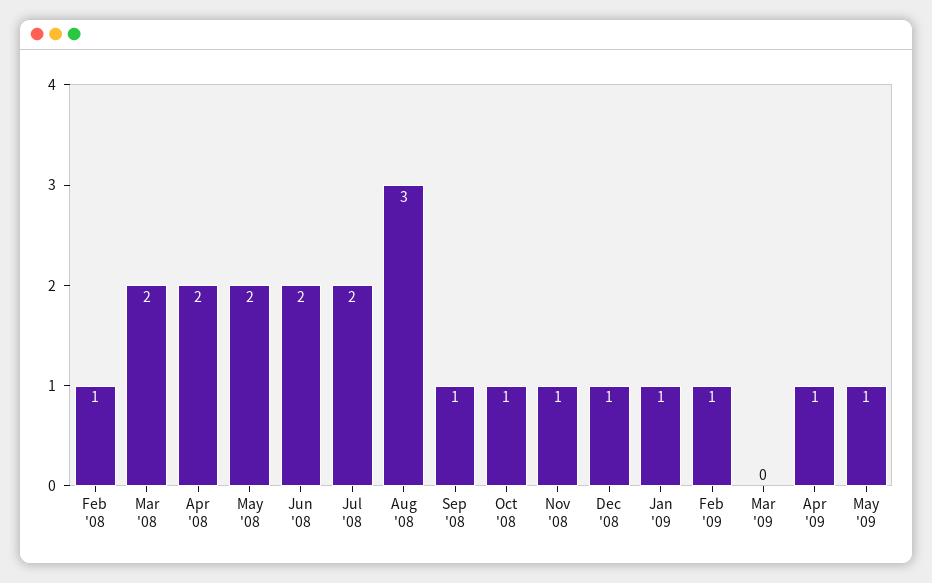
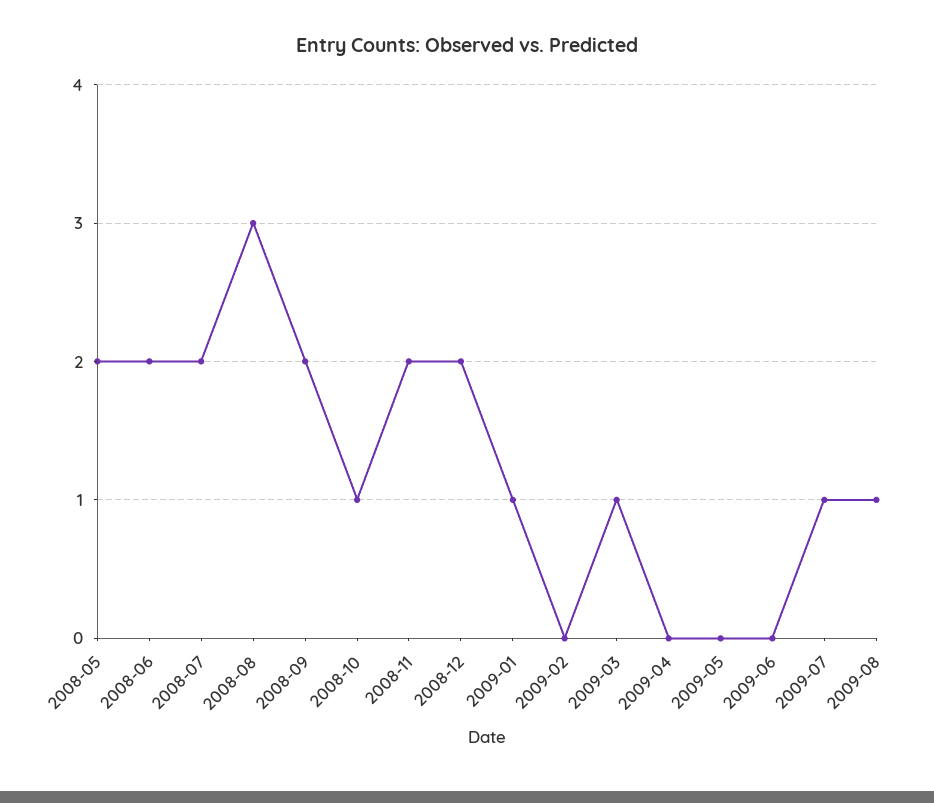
Feb '08: 1 -> none
Mar '08: 2 -> none
Apr '08: 2 -> none
Sep '08: 1 -> 2
Nov '08: 1 -> 2
Dec '08: 1 -> 2
Feb '09: 1 -> 0
Mar '09: 0 -> 1
Apr '09: 1 -> 0
May '09: 1 -> 0
2009-06: none -> 0
2009-07: none -> 1
2009-08: none -> 1

